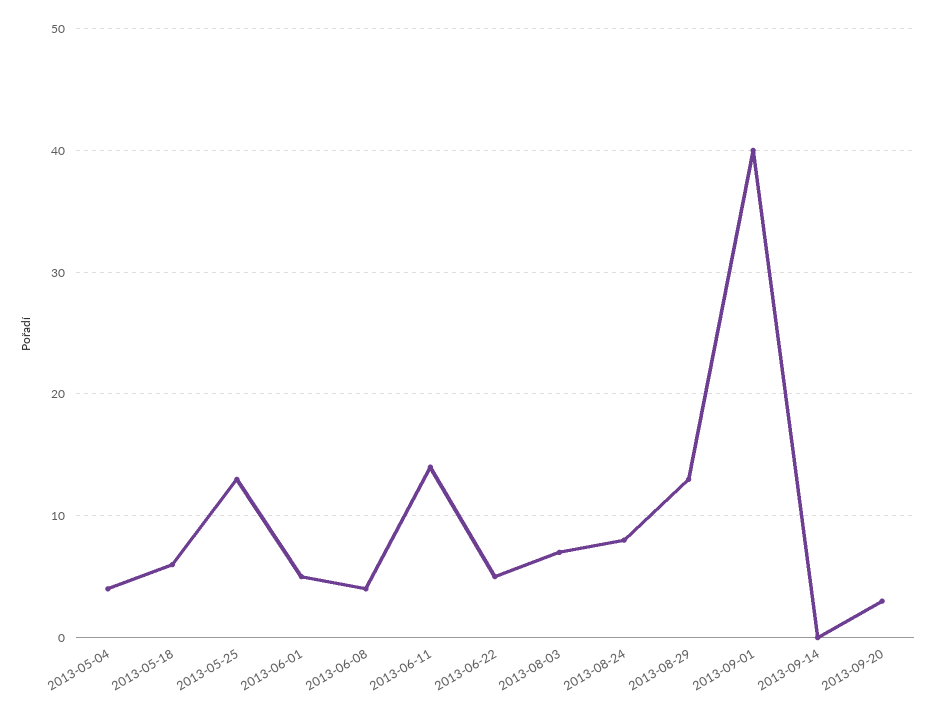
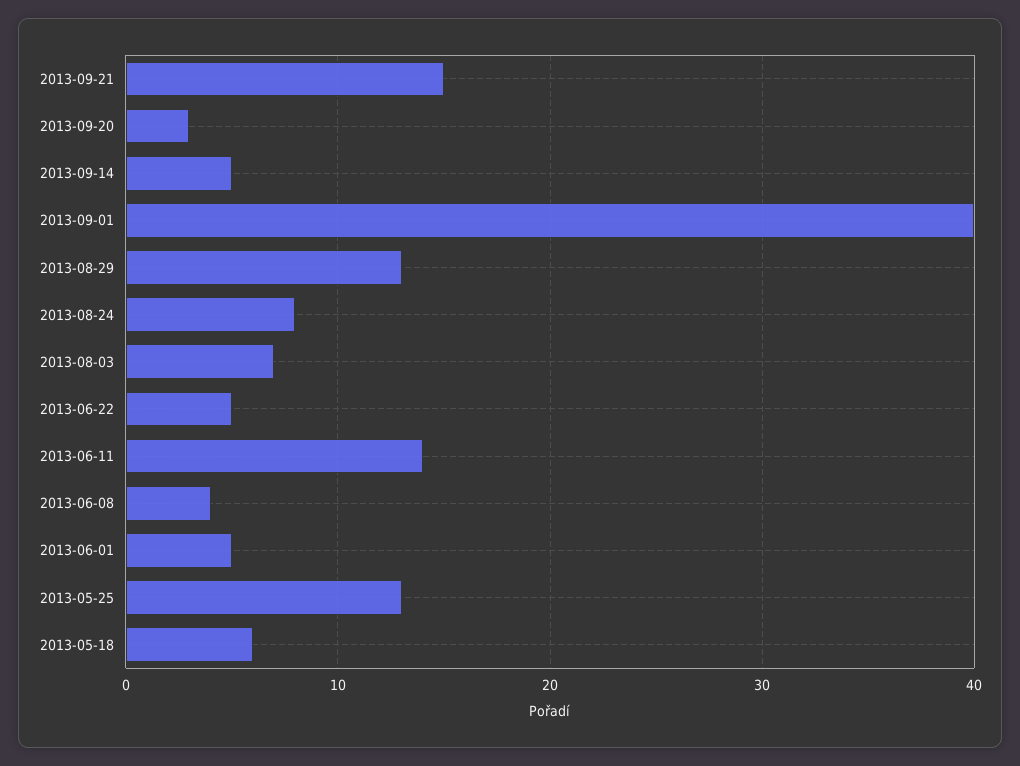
2013-05-04: 4 -> none
2013-09-14: 0 -> 5
2013-09-21: none -> 15

